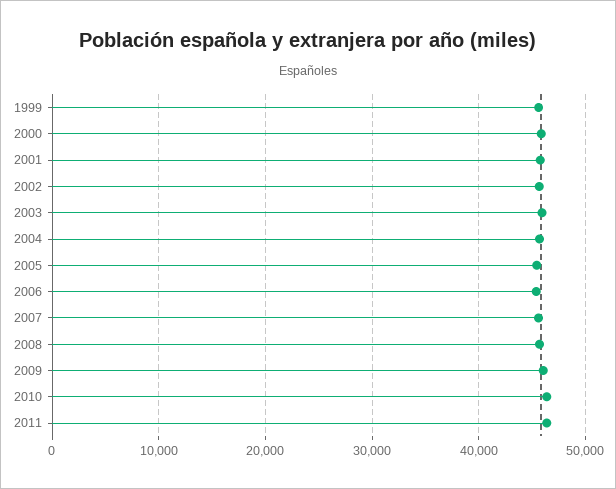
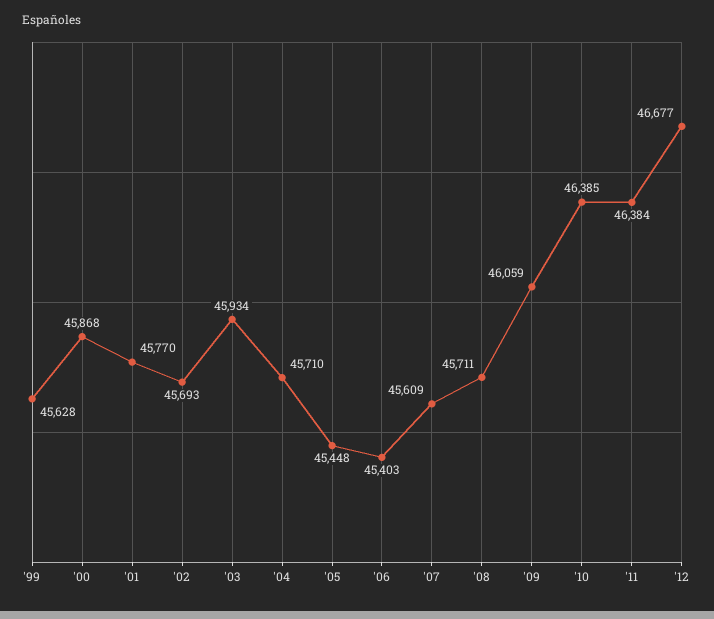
'12: none -> 46677

